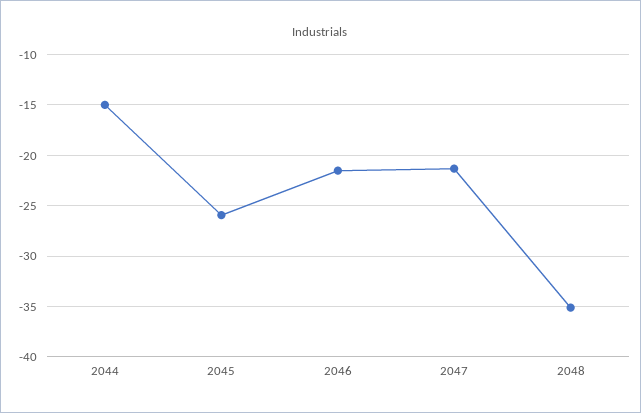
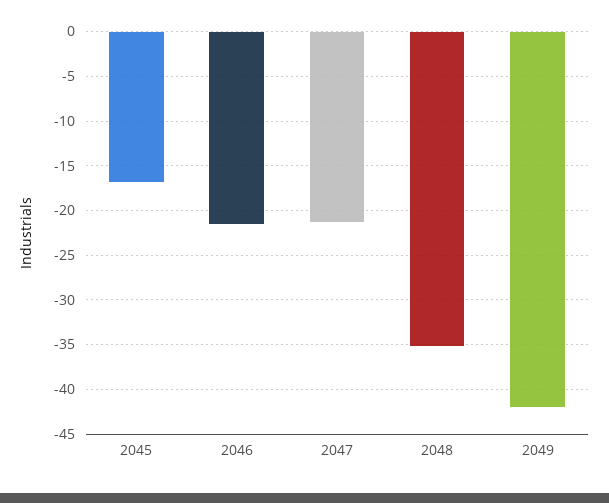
2044: -15 -> none
2045: -26 -> -17
2049: none -> -42

